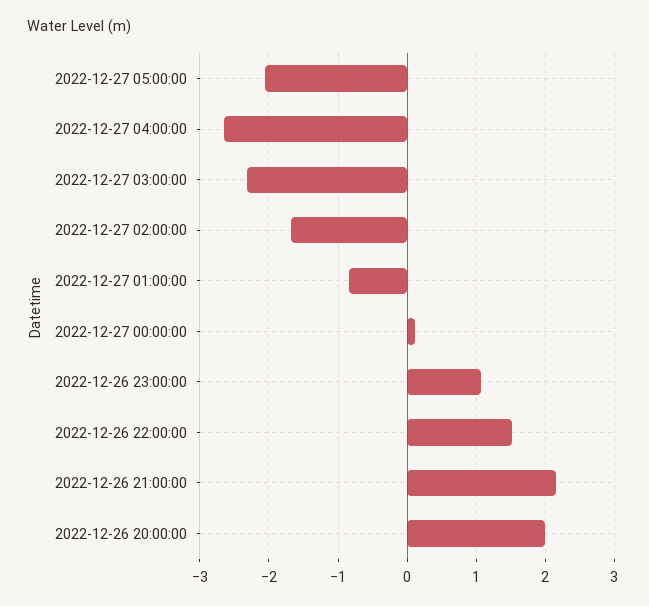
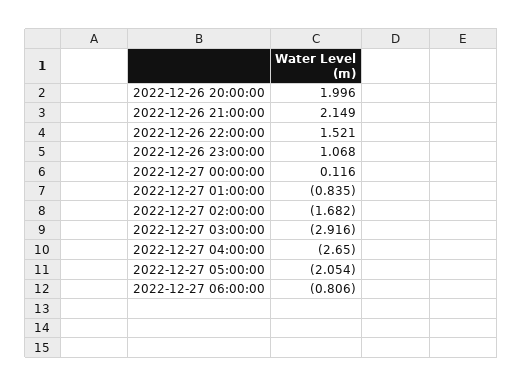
2022-12-27 03:00:00: -2.3 -> -2.916
2022-12-27 06:00:00: none -> -0.806

